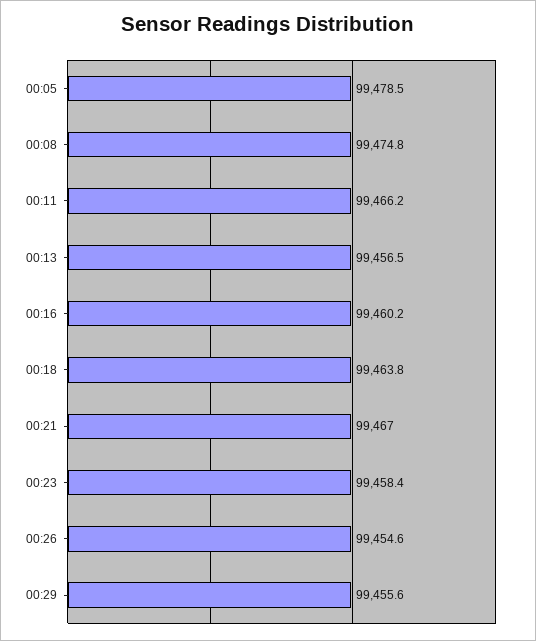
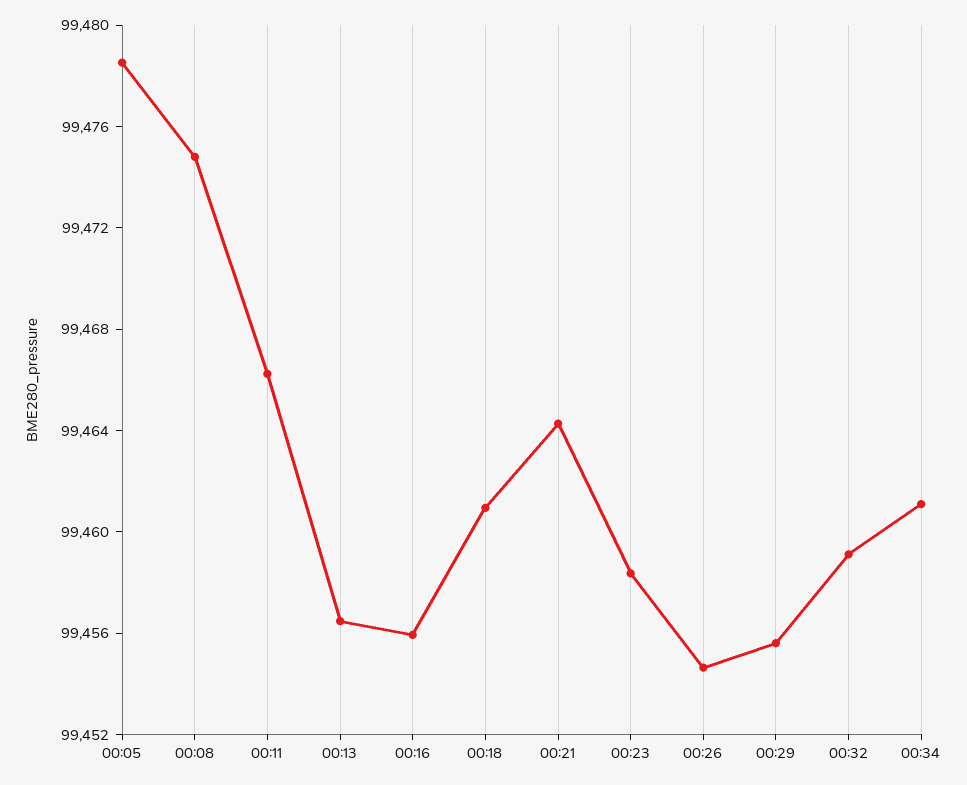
00:16: 99460.2 -> 99456
00:18: 99463.8 -> 99461
00:21: 99467 -> 99464
00:32: none -> 99459
00:34: none -> 99461

